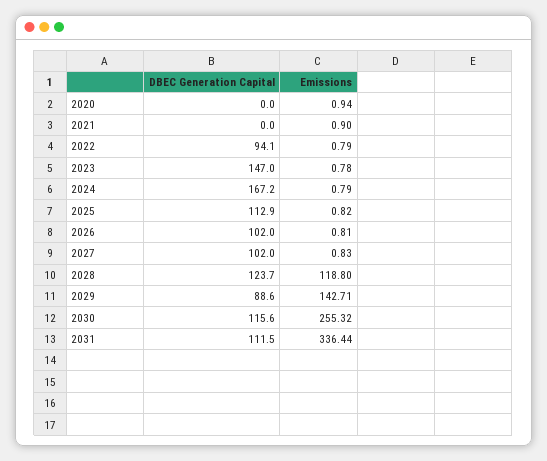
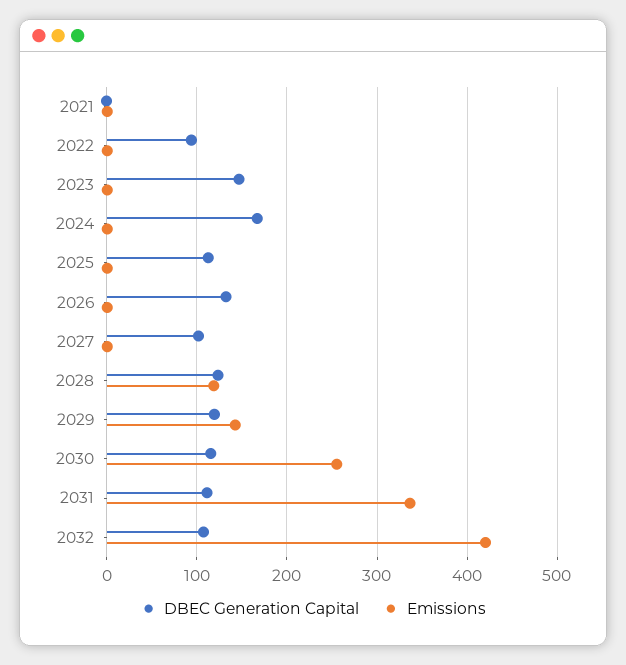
DBEC Generation Capital, 2020: 0 -> none
Emissions, 2020: 0.94 -> none
DBEC Generation Capital, 2026: 102 -> 130
DBEC Generation Capital, 2029: 88.6 -> 120
DBEC Generation Capital, 2032: none -> 110
Emissions, 2032: none -> 420

